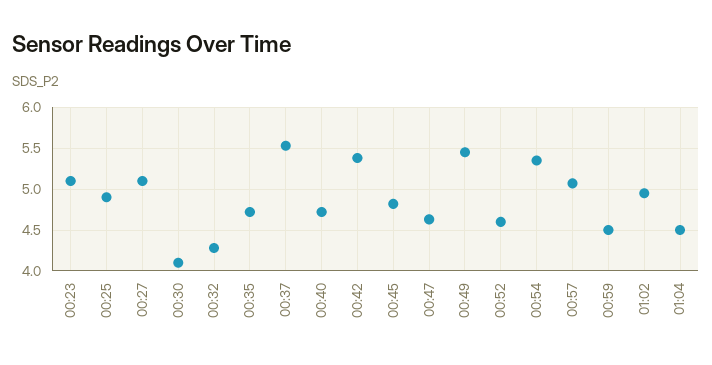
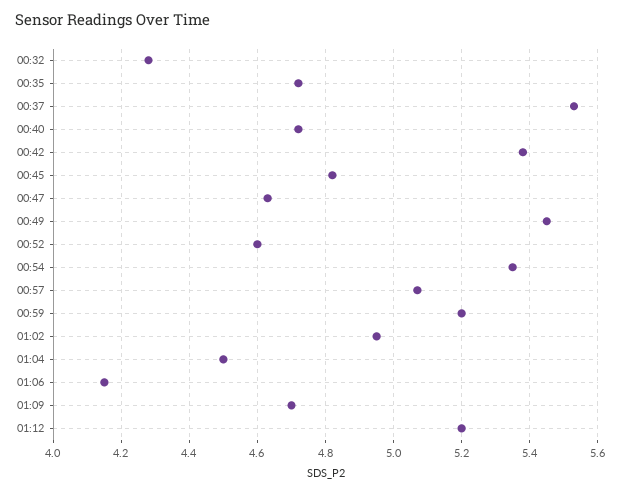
00:23: 5.1 -> none
00:25: 4.9 -> none
00:27: 5.1 -> none
00:30: 4.1 -> none
00:59: 4.5 -> 5.2
01:06: none -> 4.15
01:09: none -> 4.7
01:12: none -> 5.2

